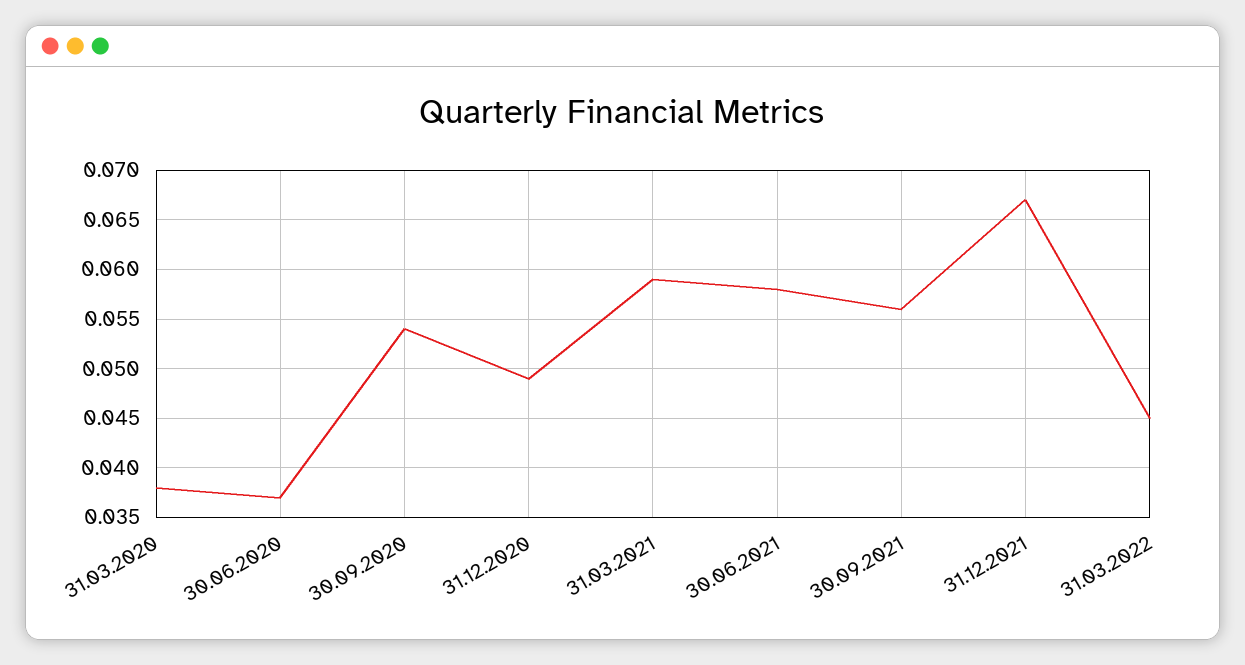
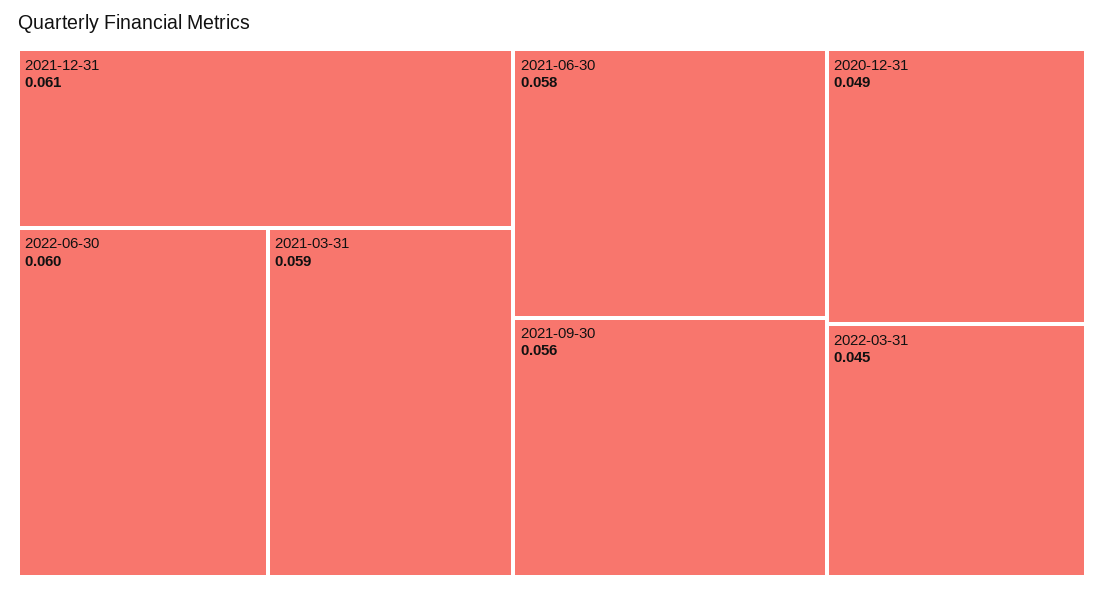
31.03.2020: 0.038 -> none
30.06.2020: 0.037 -> none
30.09.2020: 0.054 -> none
31.12.2021: 0.067 -> 0.061
2022-06-30: none -> 0.06

